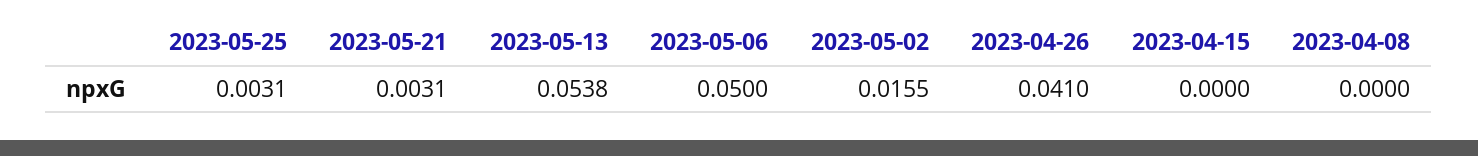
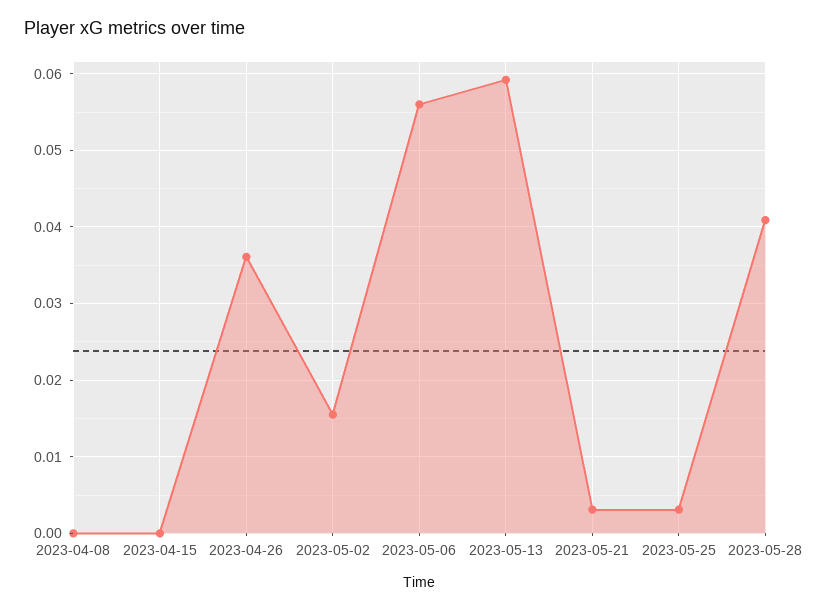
2023-05-13: 0.0538 -> 0.059
2023-05-06: 0.05 -> 0.056
2023-04-26: 0.041 -> 0.036
2023-05-28: none -> 0.041

